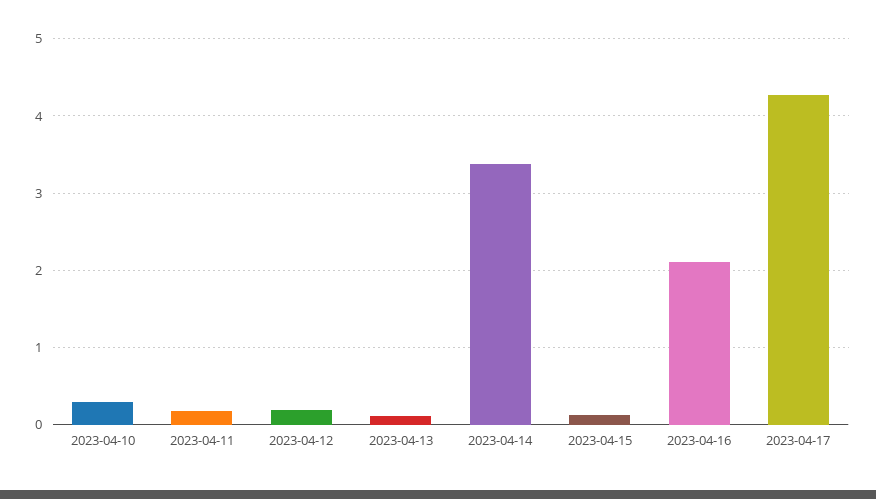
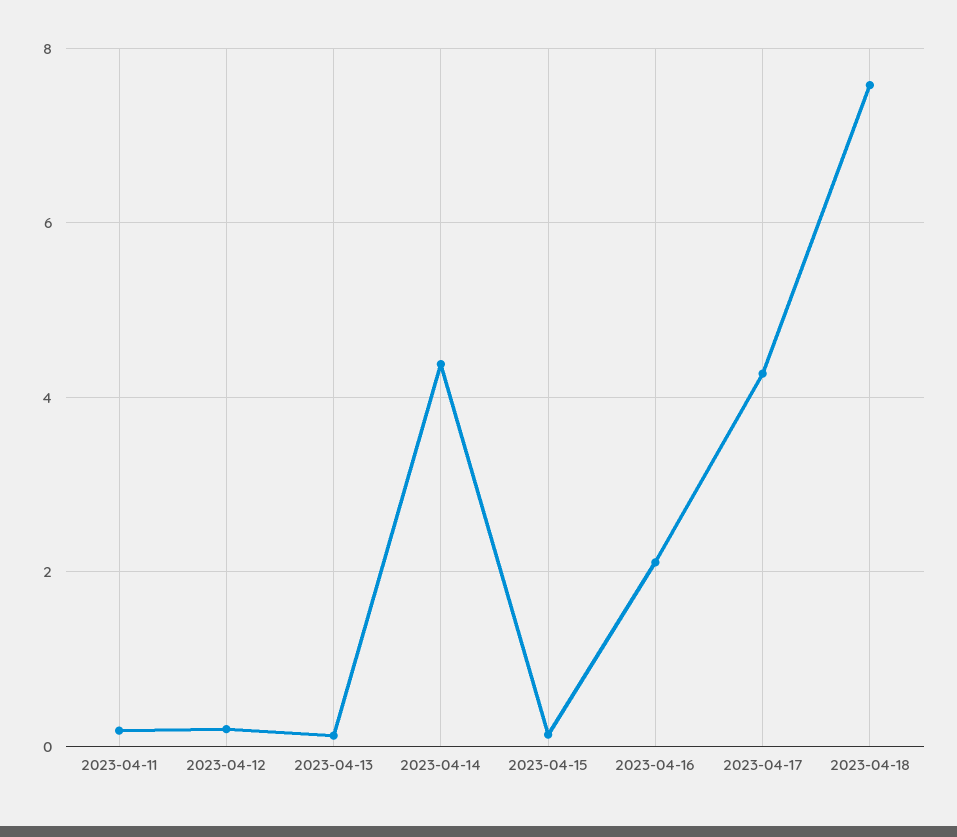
2023-04-10: 0.3 -> none
2023-04-14: 3.4 -> 4.4
2023-04-18: none -> 7.6

